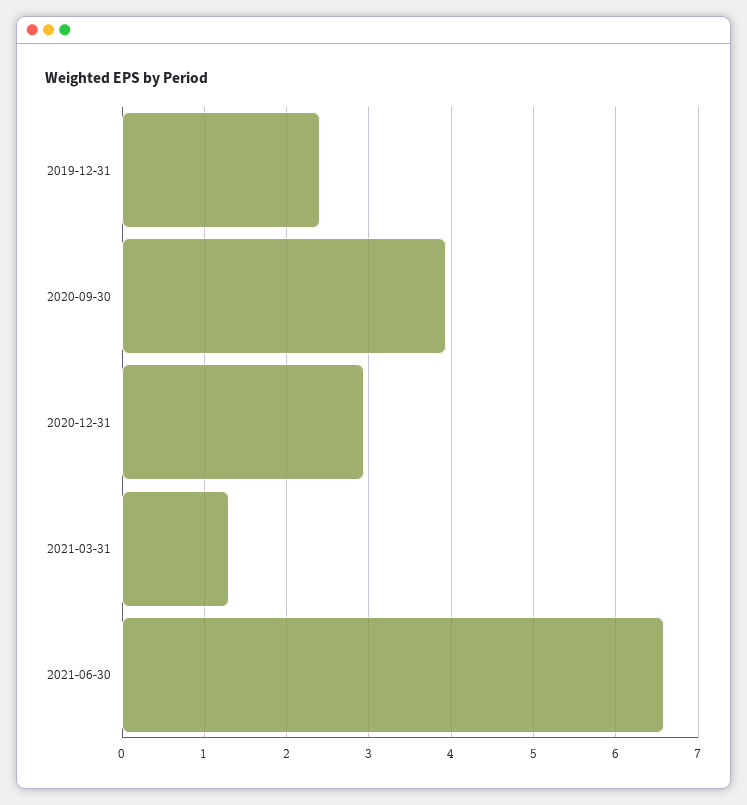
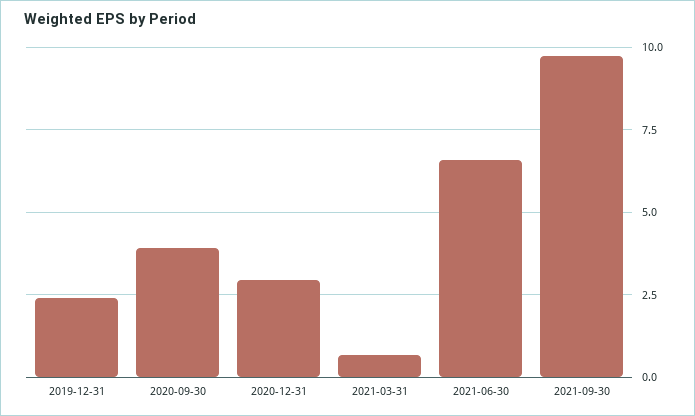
2021-03-31: 1.3 -> 0.75
2021-09-30: none -> 9.75

